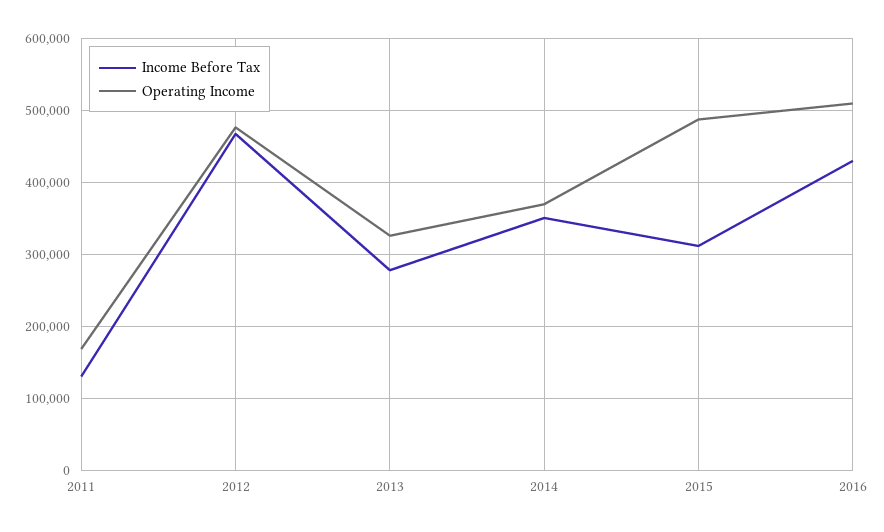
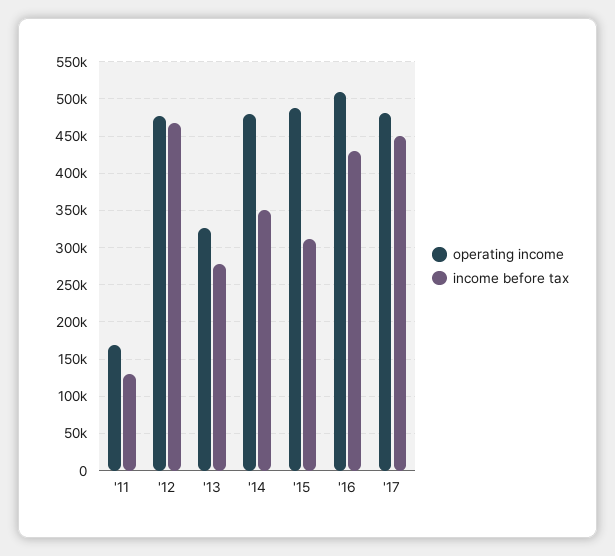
Operating Income, 2014: 370000 -> 480000
Operating Income, '17: none -> 480000
Income Before Tax, '17: none -> 450000

